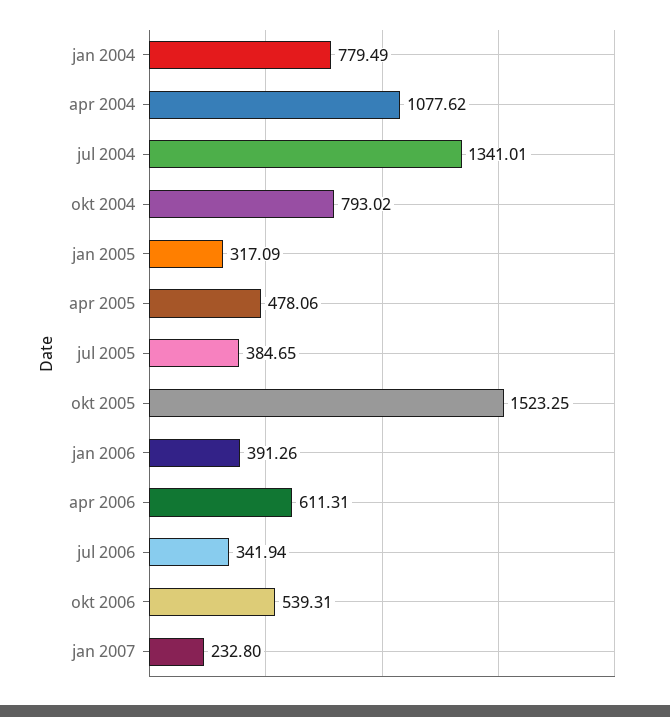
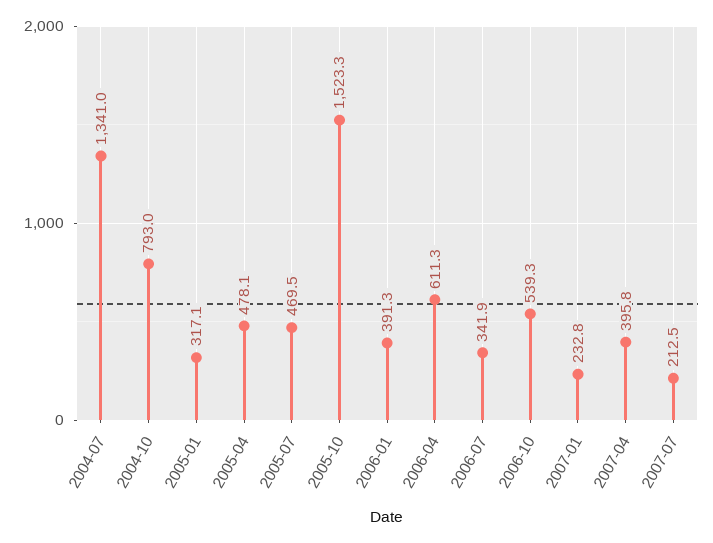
jan 2004: 779.49 -> none
apr 2004: 1077.62 -> none
jul 2005: 384.65 -> 469.5
2007-04: none -> 395.8
2007-07: none -> 212.5

